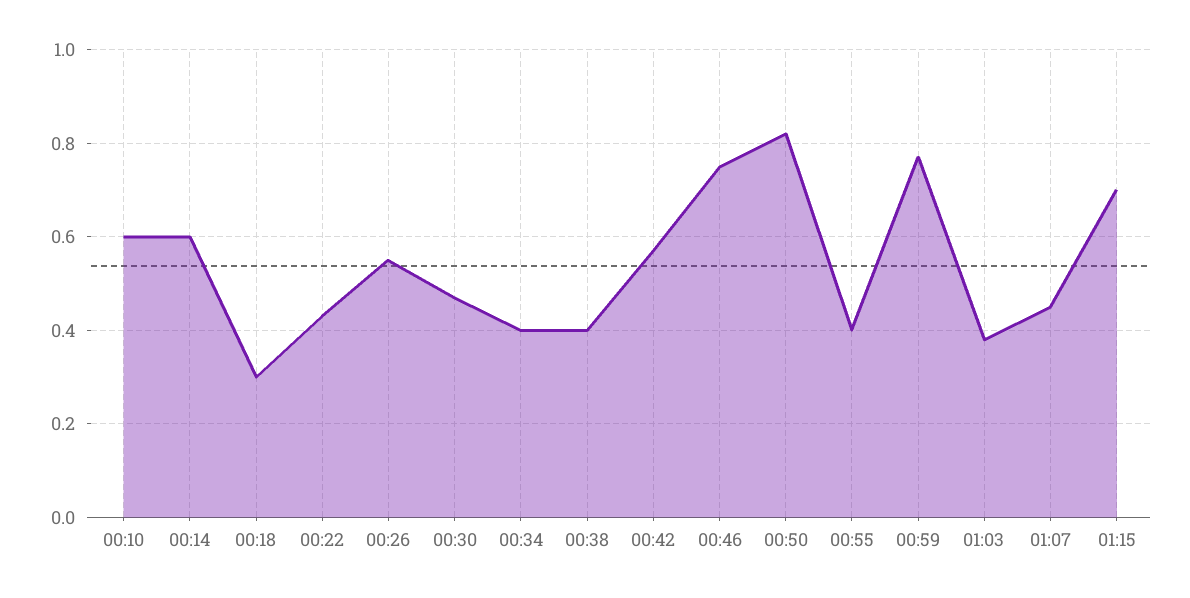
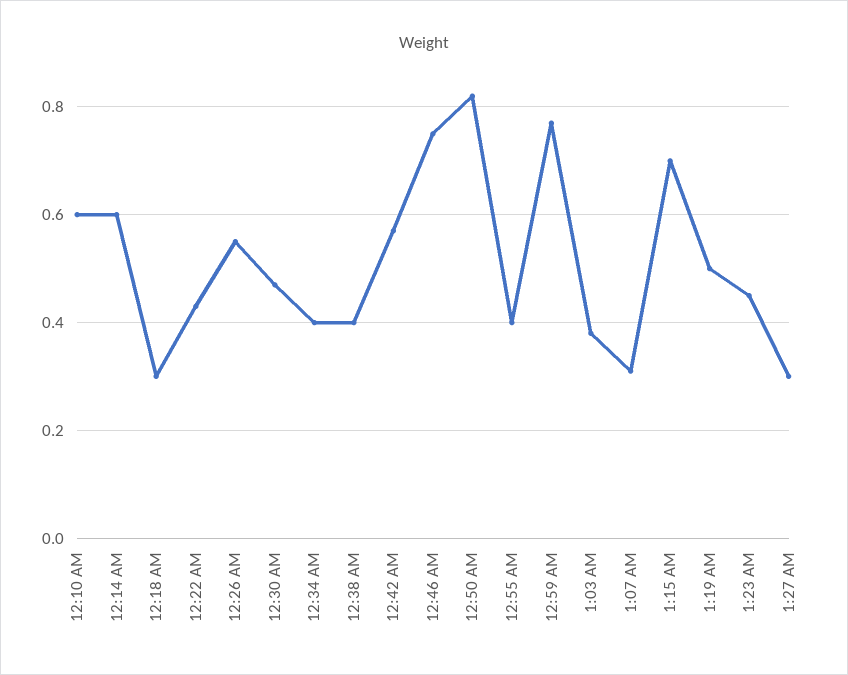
01:07: 0.45 -> 0.3
1:19 AM: none -> 0.5
1:23 AM: none -> 0.45
1:27 AM: none -> 0.3

